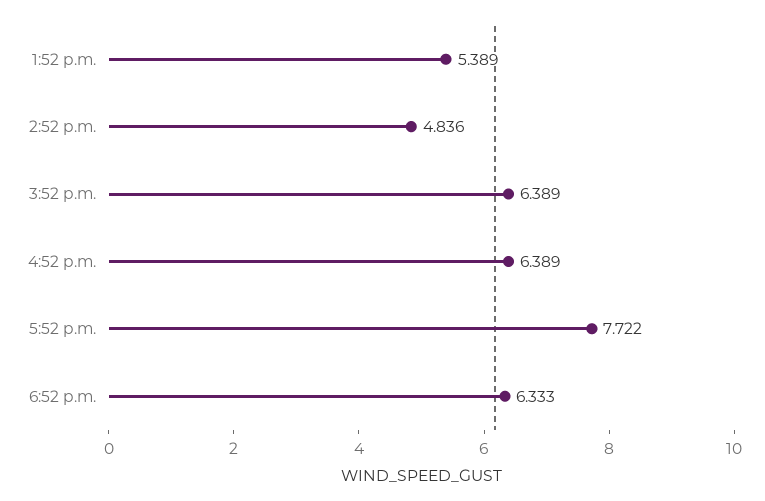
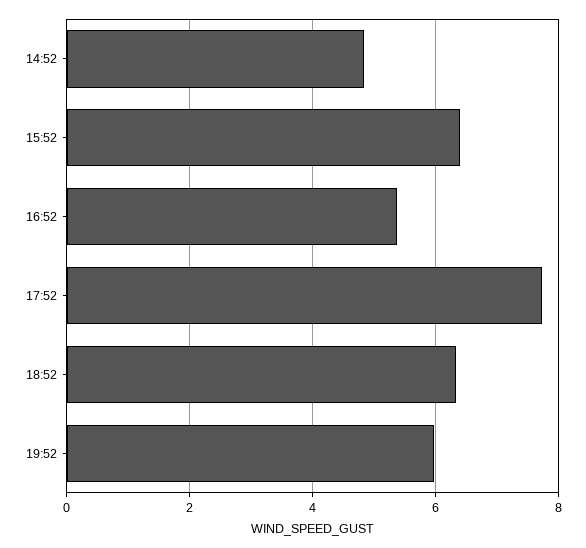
1:52 p.m.: 5.389 -> none
4:52 p.m.: 6.389 -> 5.4
19:52: none -> 6

